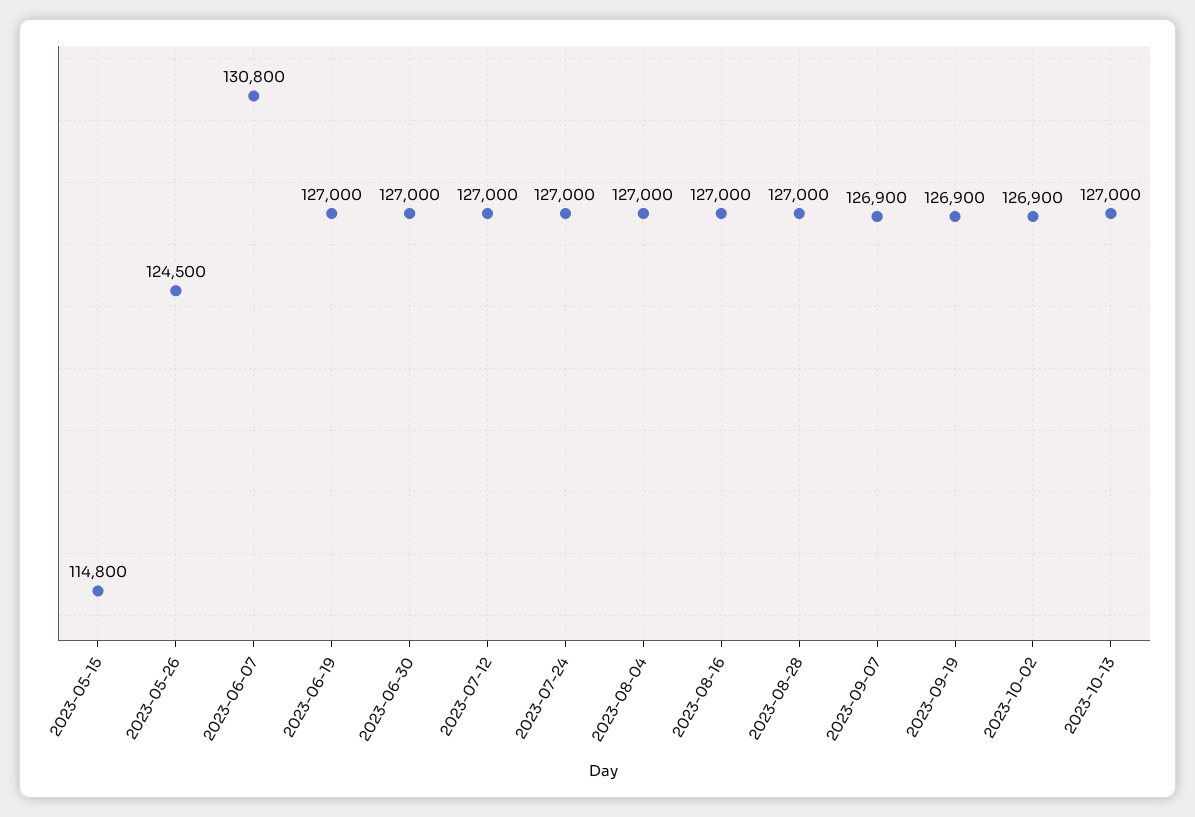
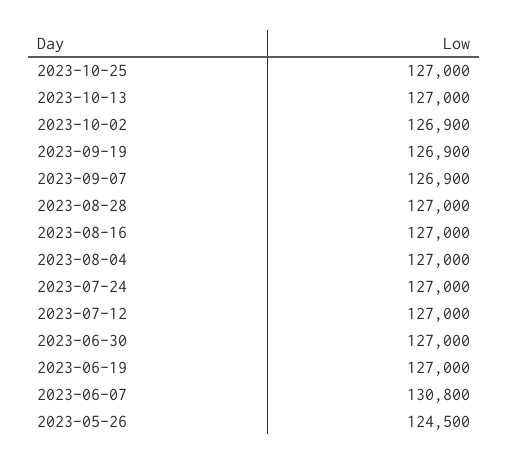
2023-05-15: 114800 -> none
2023-10-25: none -> 127000

